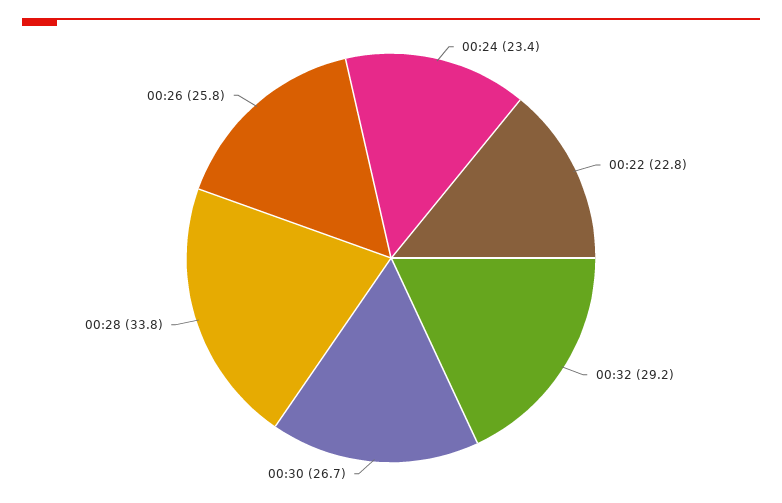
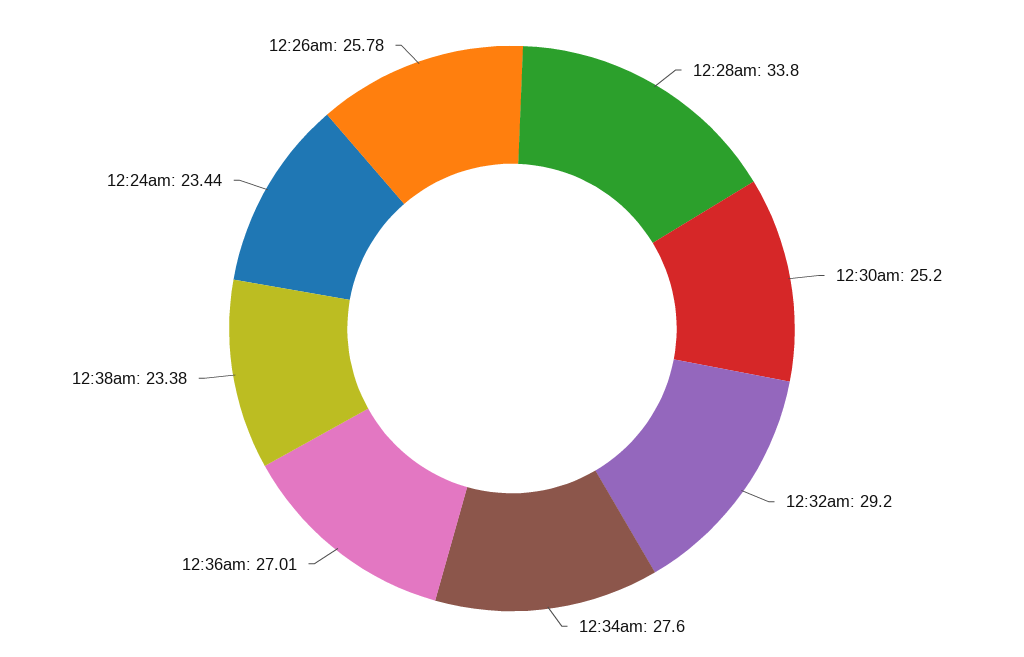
00:22: 22.8 -> none
00:30: 26.7 -> 25.2
12:34am: none -> 27.6
12:36am: none -> 27.01
12:38am: none -> 23.38

